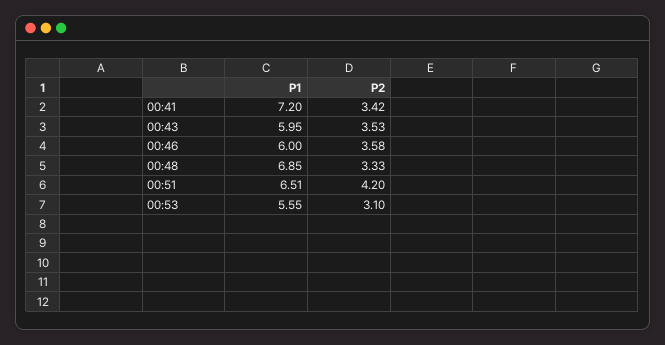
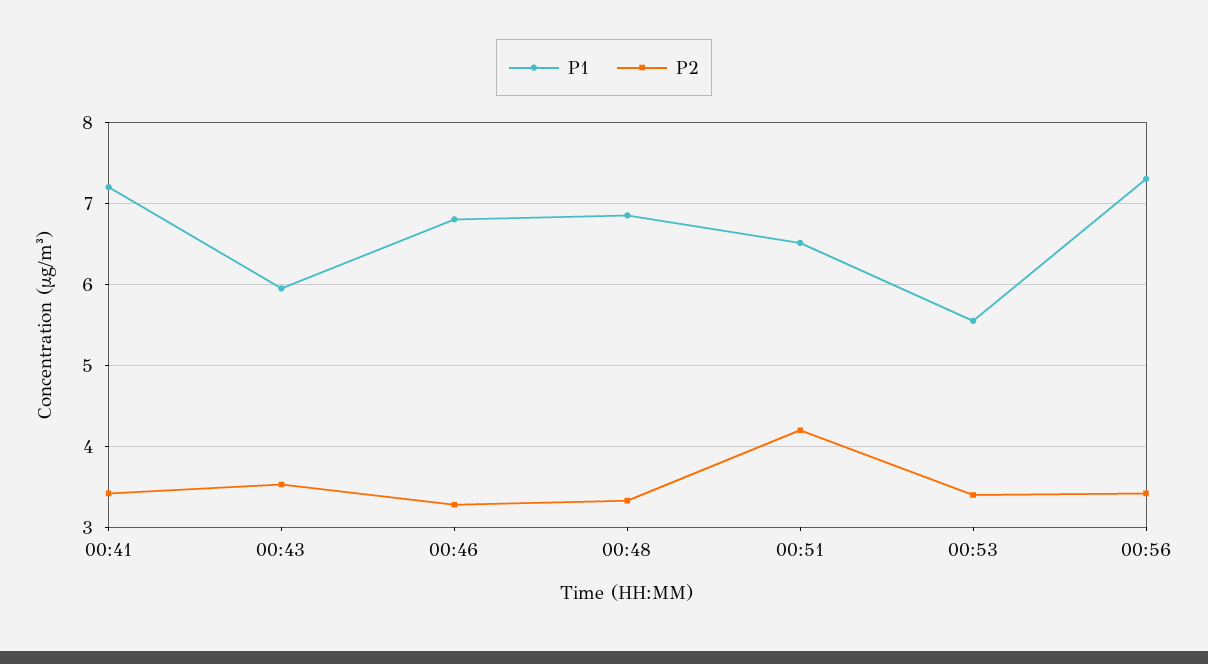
P1, 00:46: 6 -> 6.8
P2, 00:46: 3.58 -> 3.3
P2, 00:53: 3.1 -> 3.4
P1, 00:56: none -> 7.3
P2, 00:56: none -> 3.4

